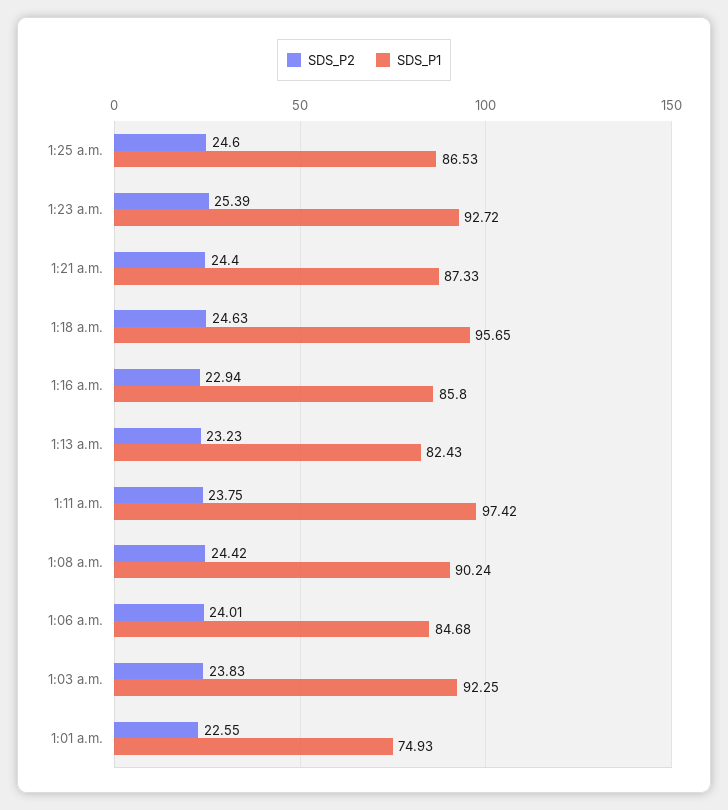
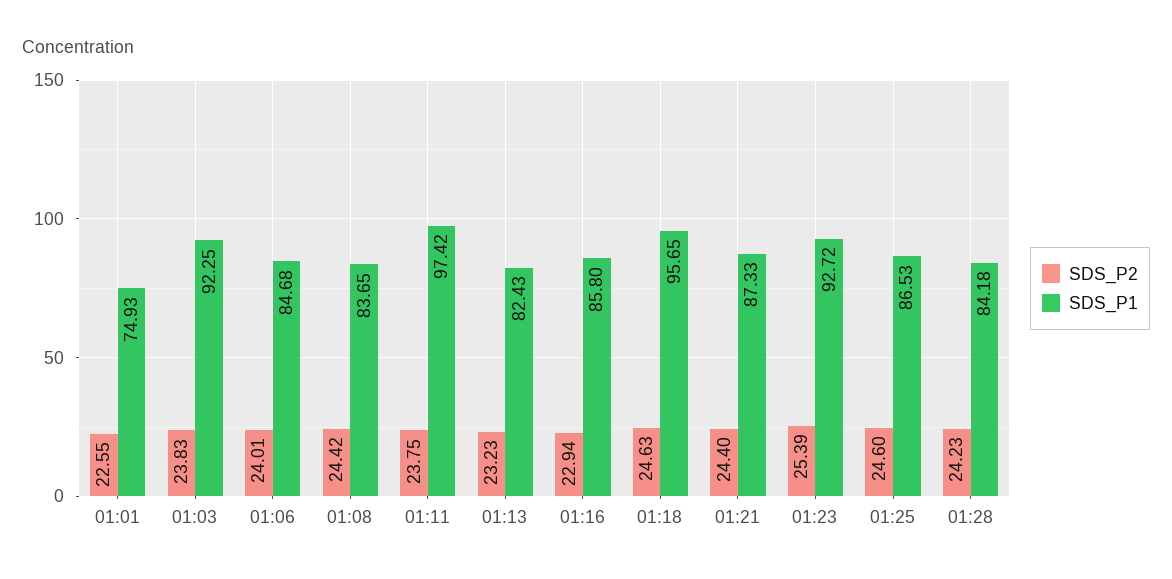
SDS_P1, 1:08 a.m.: 90.24 -> 83.65
SDS_P2, 01:28: none -> 24.23
SDS_P1, 01:28: none -> 84.18

